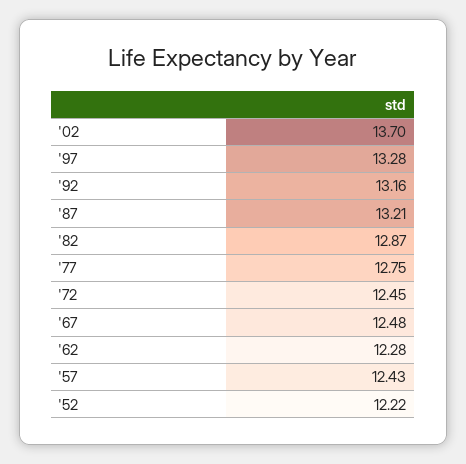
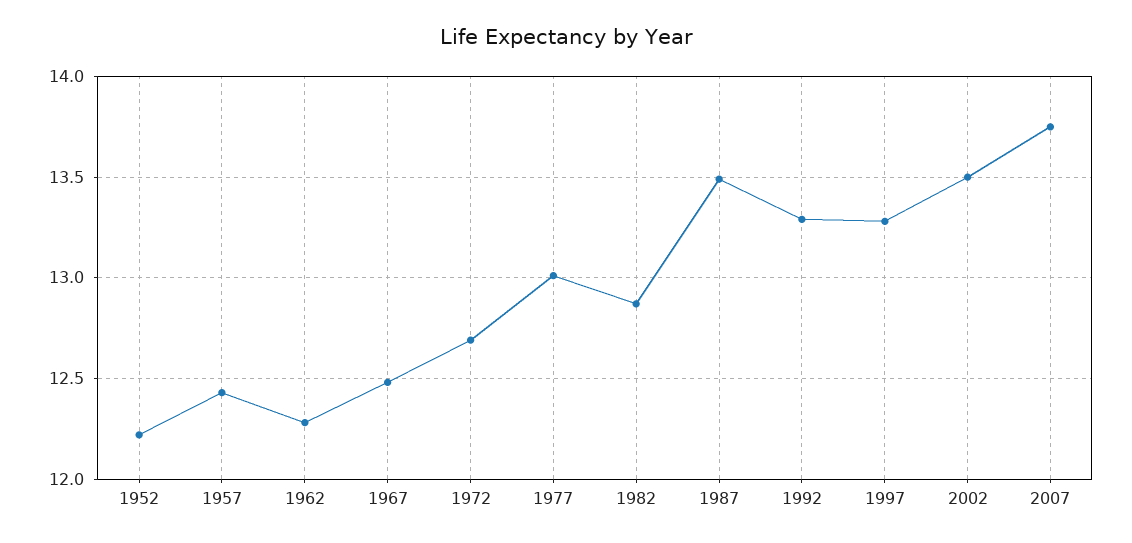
'02: 13.7 -> 13.5
'92: 13.16 -> 13.3
'87: 13.21 -> 13.5
'77: 12.75 -> 13
'72: 12.45 -> 12.7
2007: none -> 13.75

